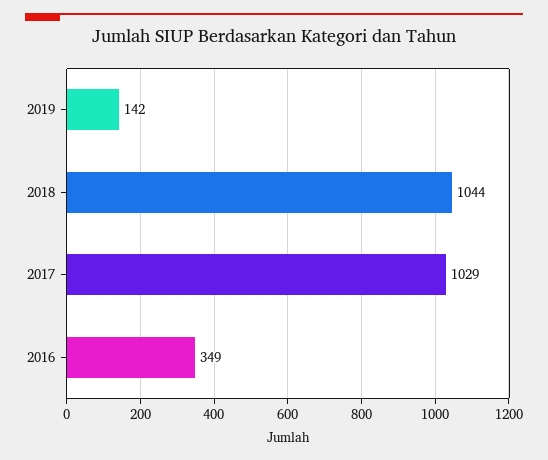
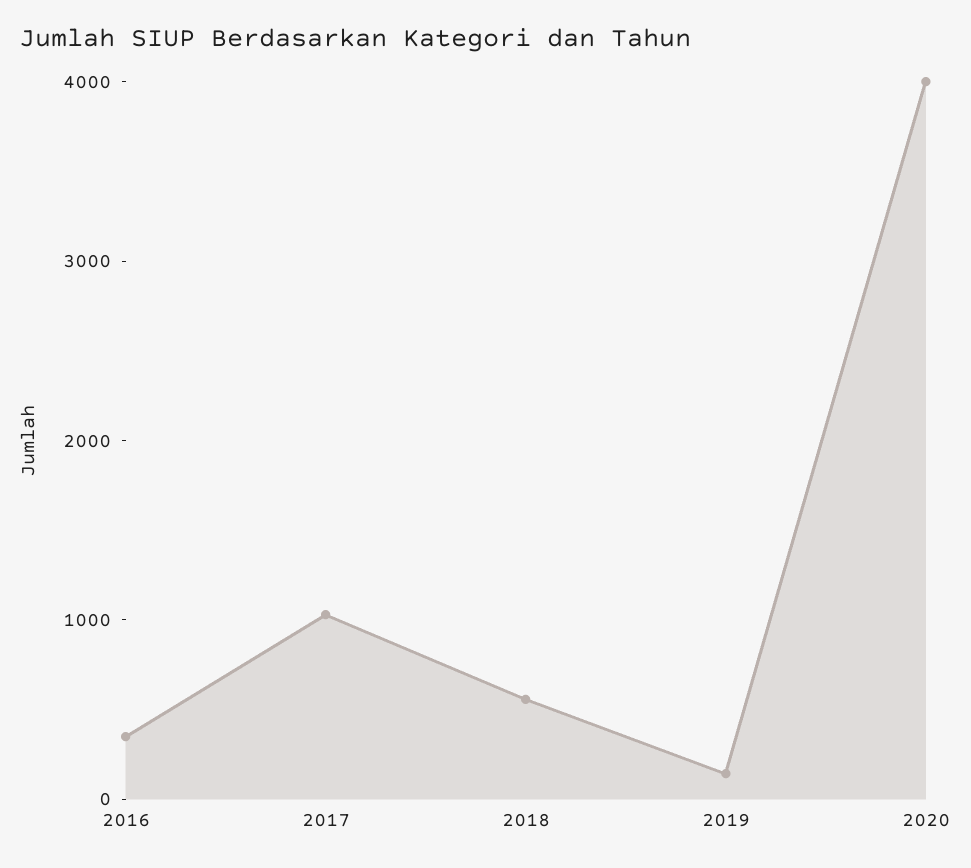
2018: 1044 -> 600
2020: none -> 4000

